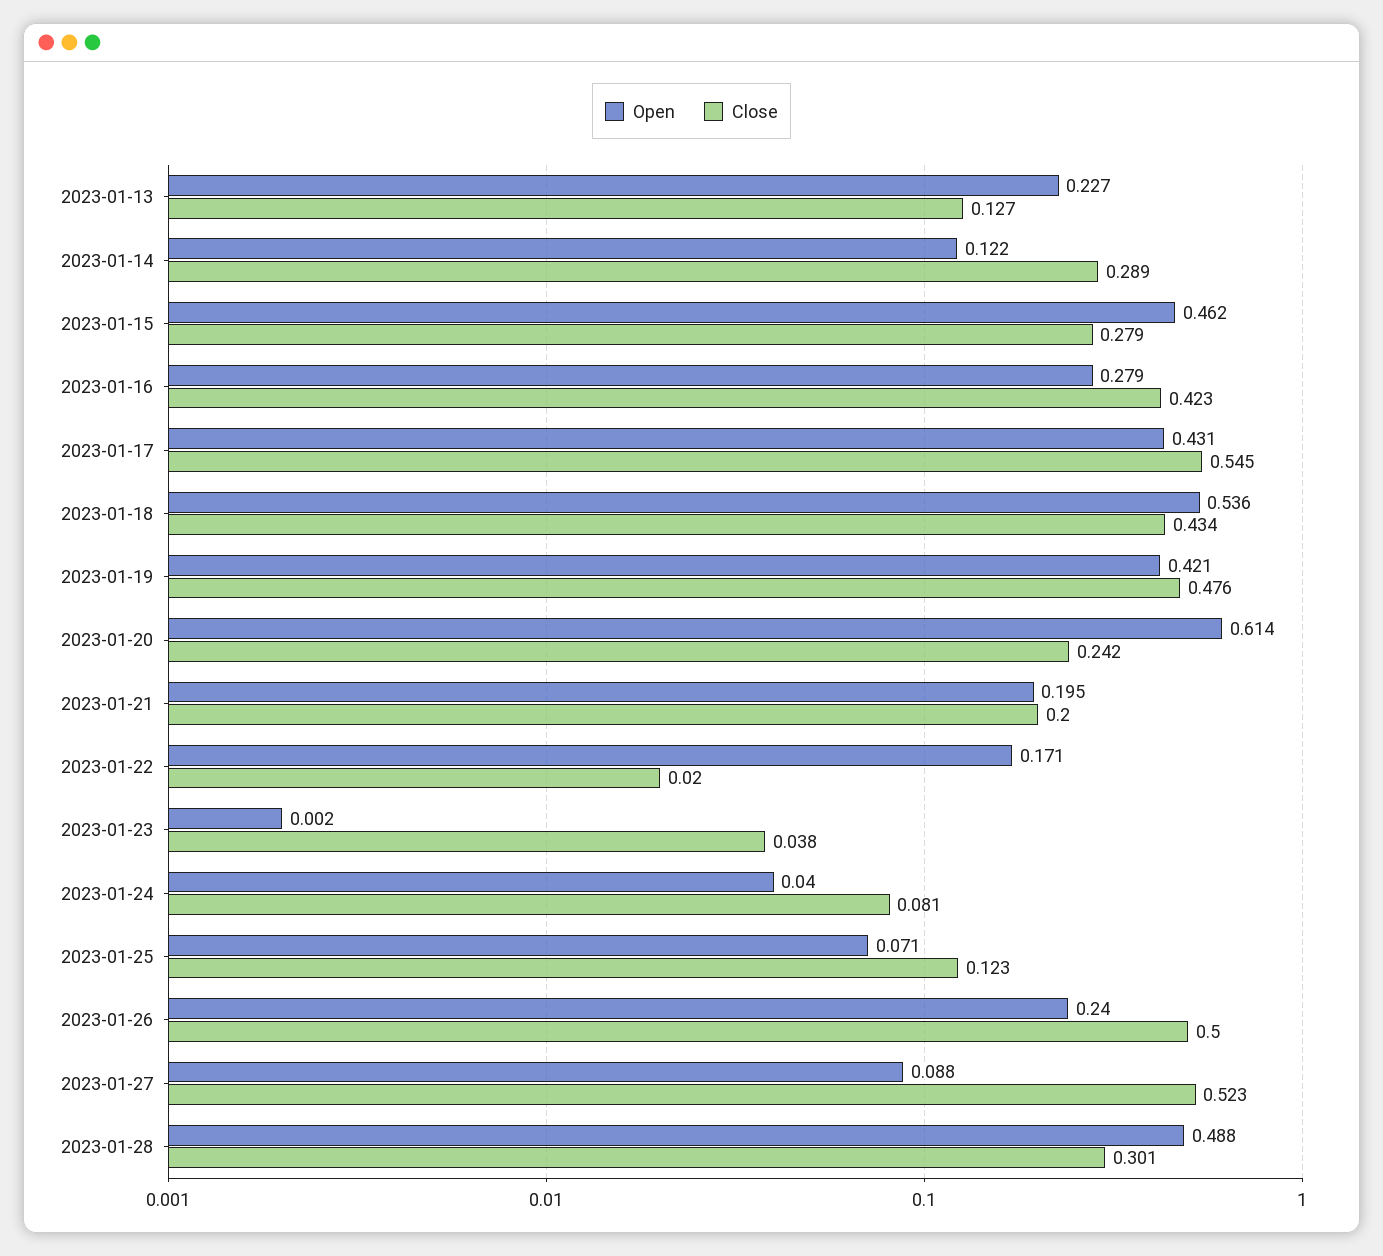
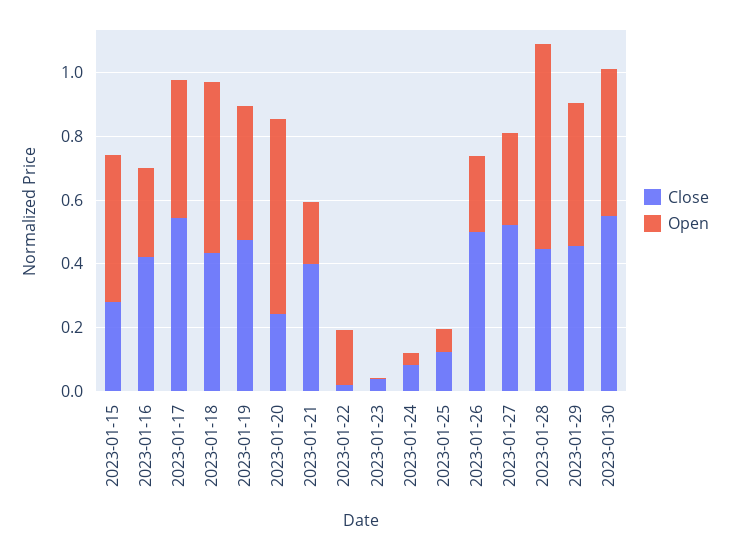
Open, 2023-01-13: 0.227 -> none
Close, 2023-01-13: 0.127 -> none
Open, 2023-01-14: 0.122 -> none
Close, 2023-01-14: 0.289 -> none
Close, 2023-01-21: 0.2 -> 0.4
Open, 2023-01-27: 0.088 -> 0.3
Open, 2023-01-28: 0.488 -> 0.65
Close, 2023-01-28: 0.301 -> 0.45
Close, 2023-01-29: none -> 0.45
Open, 2023-01-29: none -> 0.45
Close, 2023-01-30: none -> 0.55
Open, 2023-01-30: none -> 0.45

